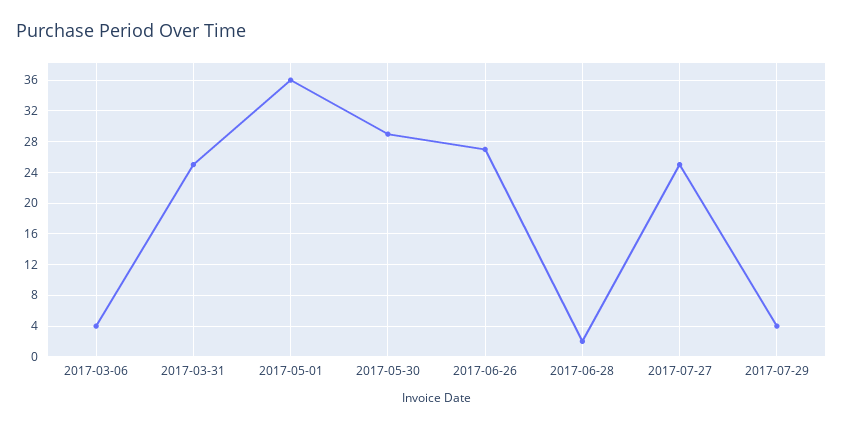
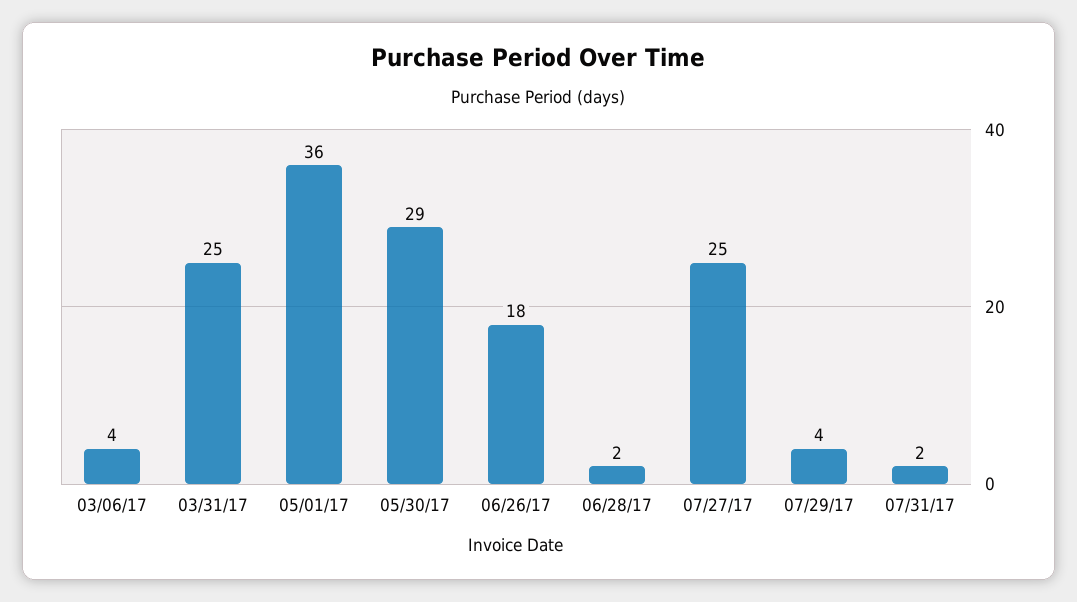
2017-06-26: 27 -> 18
07/31/17: none -> 2

